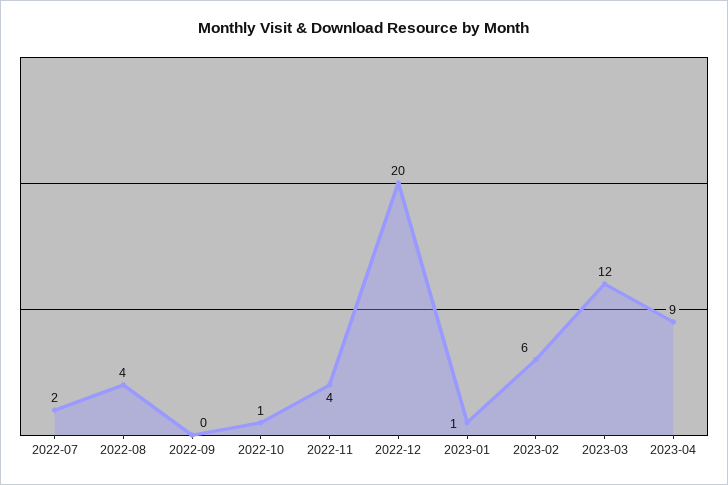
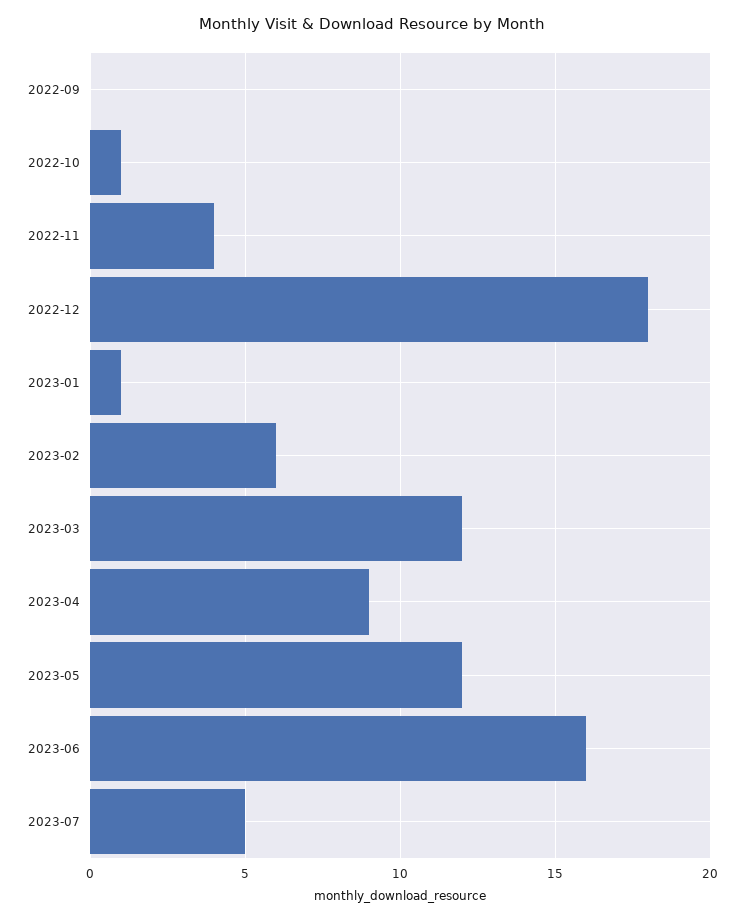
2022-07: 2 -> none
2022-08: 4 -> none
2022-12: 20 -> 18
2023-05: none -> 12
2023-06: none -> 16
2023-07: none -> 5

